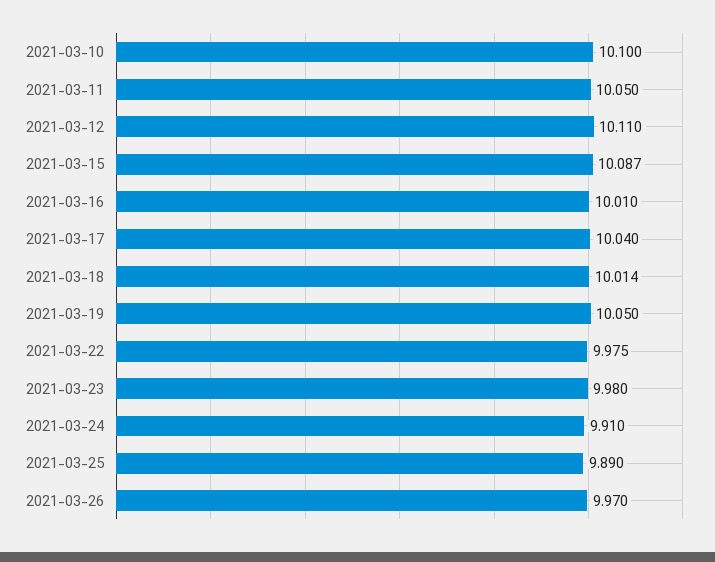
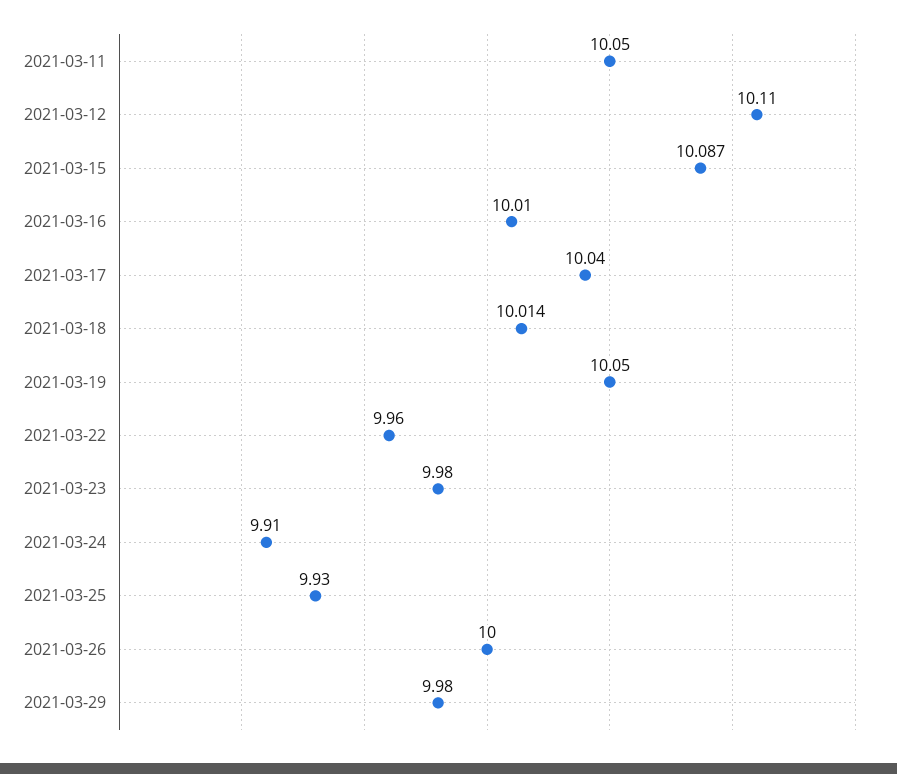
2021-03-10: 10.1 -> none
2021-03-22: 9.975 -> 9.96
2021-03-25: 9.89 -> 9.93
2021-03-26: 9.97 -> 10
2021-03-29: none -> 9.98

